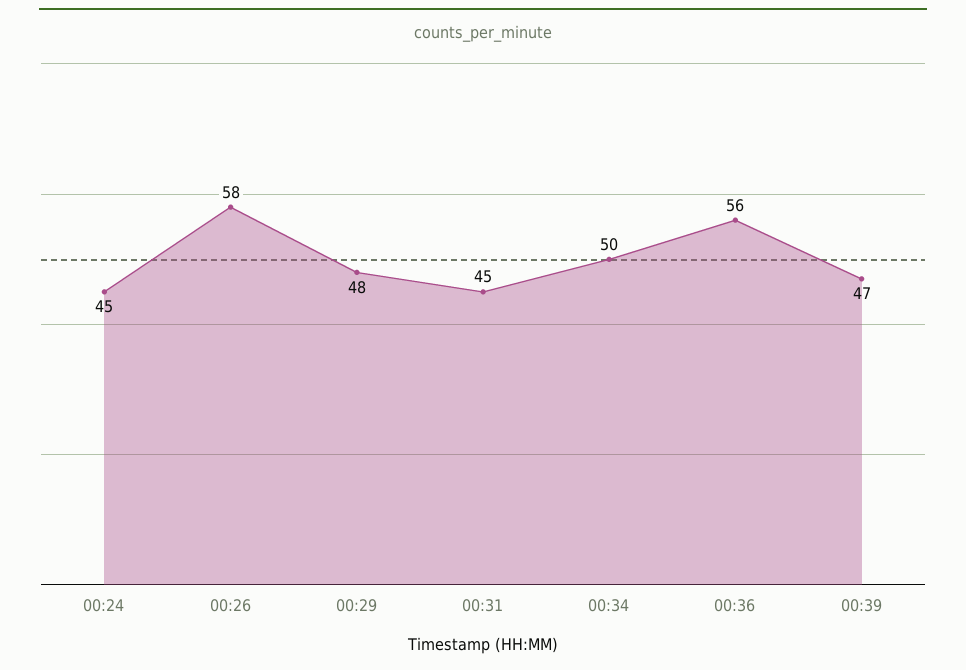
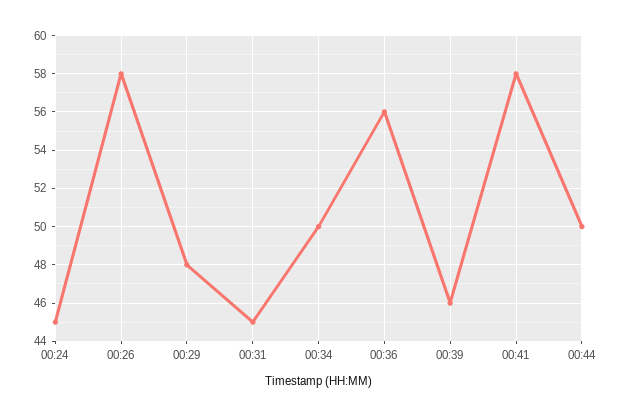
00:39: 47 -> 46
00:41: none -> 58
00:44: none -> 50

